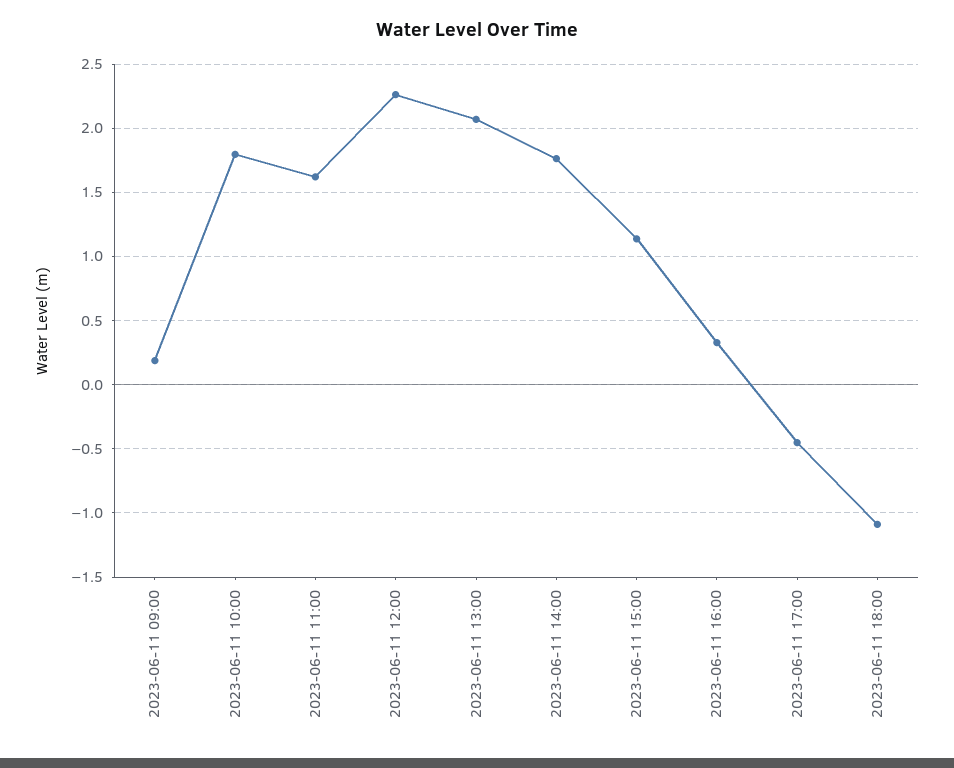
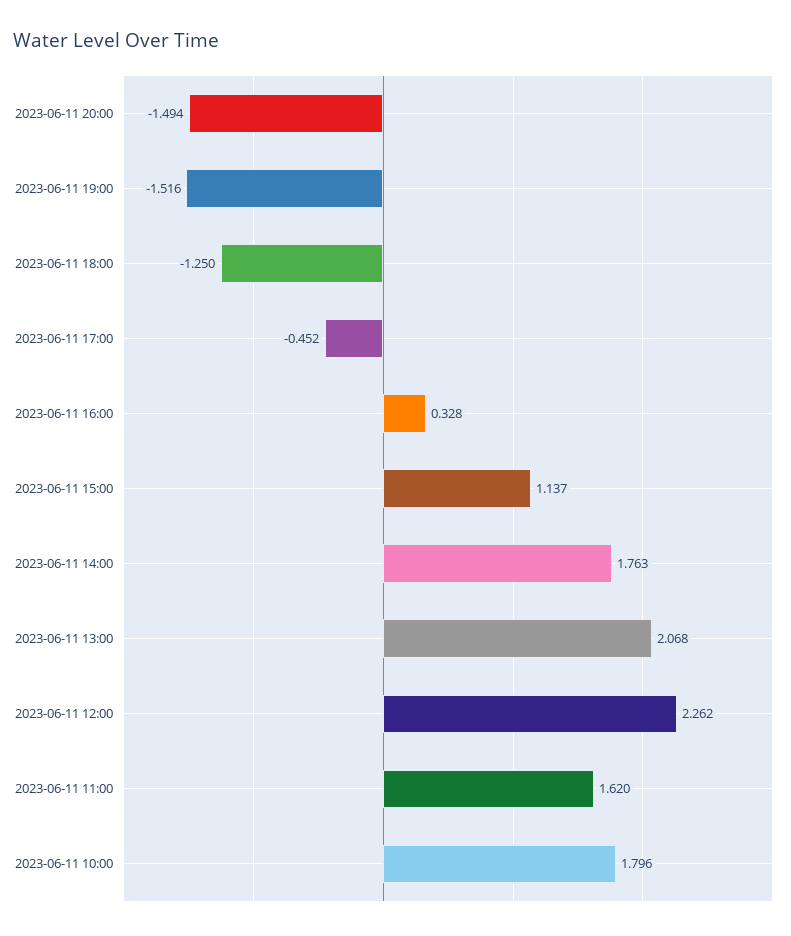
2023-06-11 09:00: 0.2 -> none
2023-06-11 18:00: -1.1 -> -1.25
2023-06-11 20:00: none -> -1.494
2023-06-11 19:00: none -> -1.516

